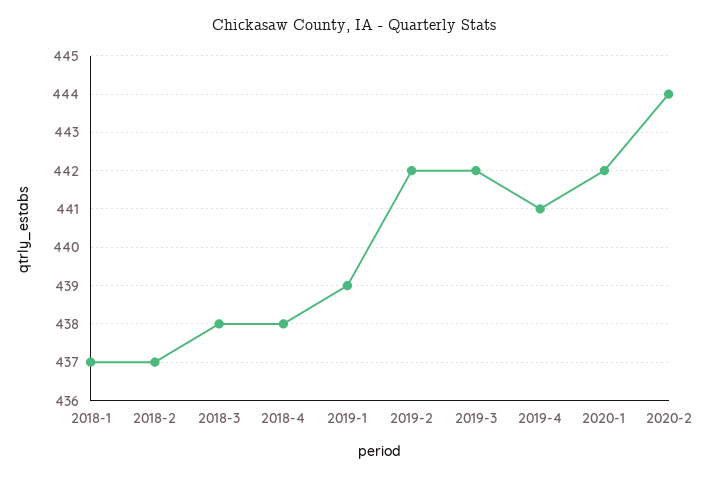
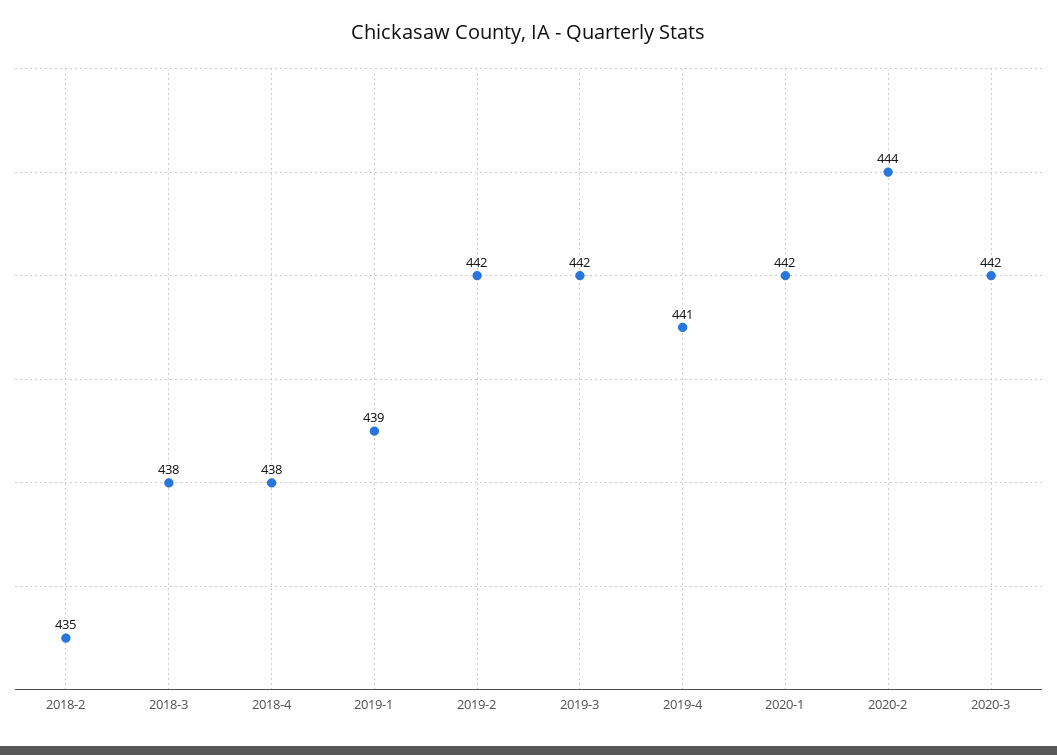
2018-1: 437 -> none
2018-2: 437 -> 435
2020-3: none -> 442

